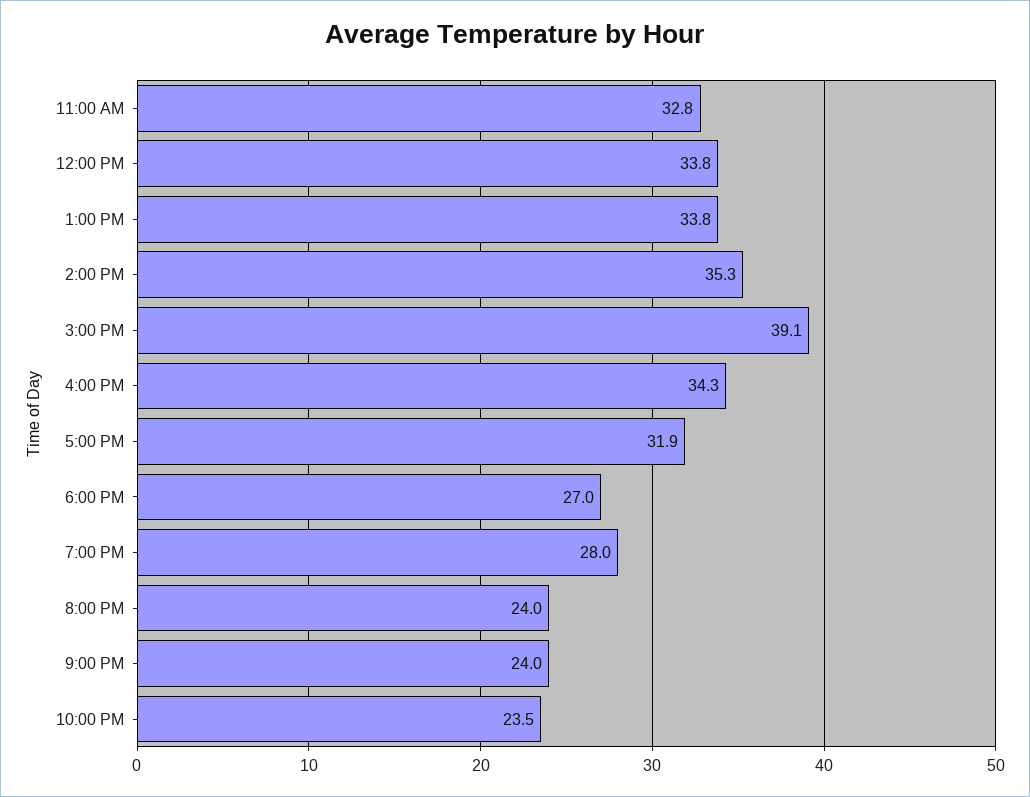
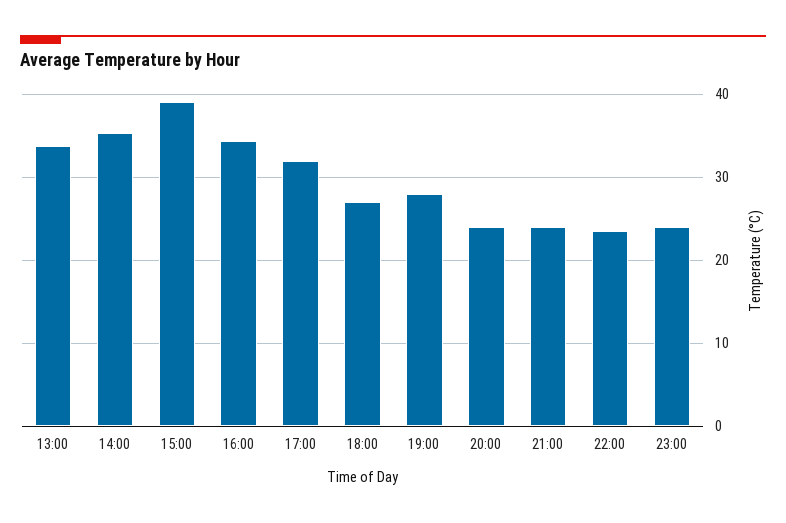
11:00 AM: 32.8 -> none
12:00 PM: 33.8 -> none
23:00: none -> 24

